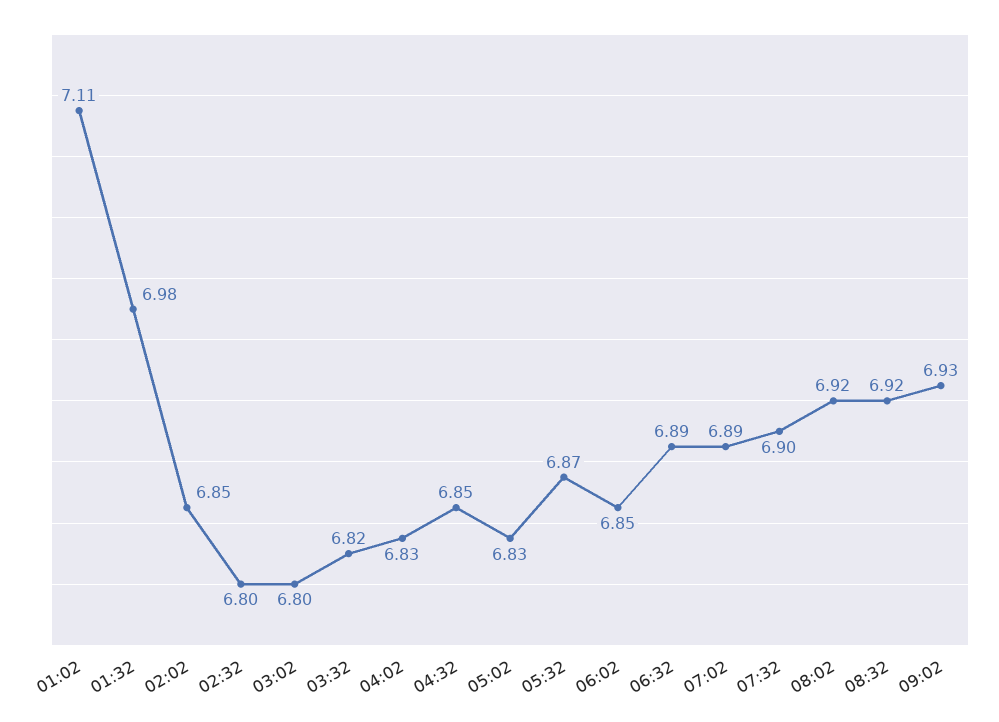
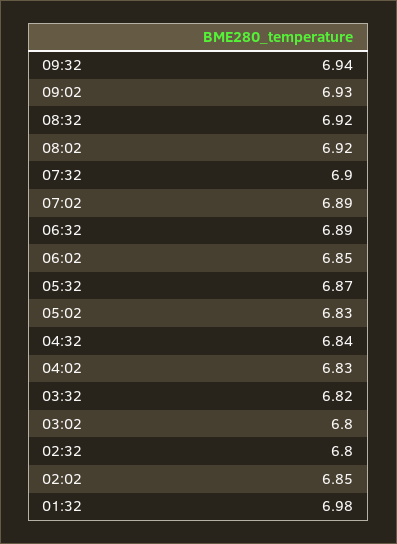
01:02: 7.11 -> none
04:32: 6.85 -> 6.84
09:32: none -> 6.94

